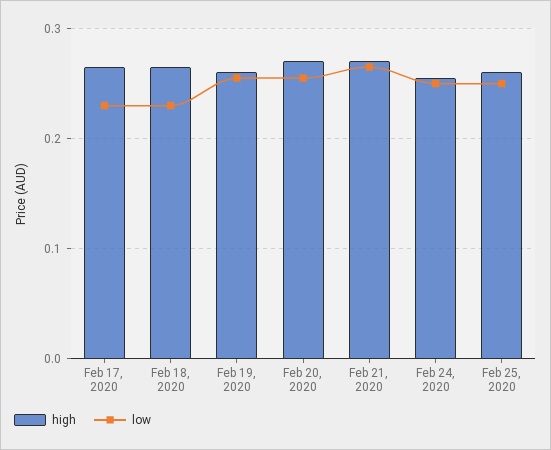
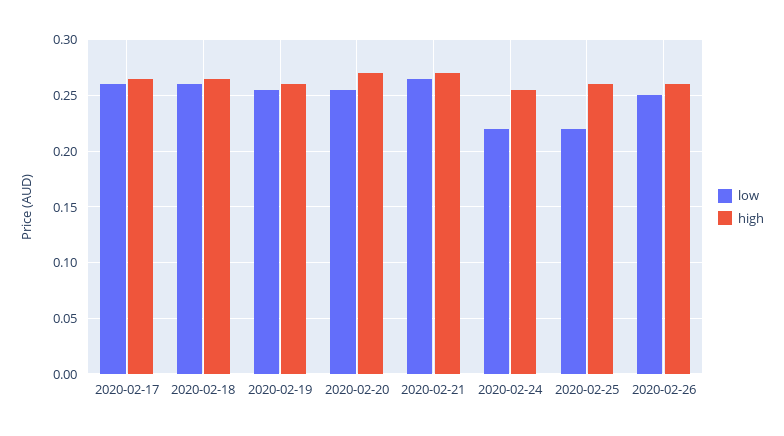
low, Feb 17, 2020: 0.23 -> 0.26
low, Feb 18, 2020: 0.23 -> 0.26
low, Feb 24, 2020: 0.25 -> 0.22
low, Feb 25, 2020: 0.25 -> 0.22
low, 2020-02-26: none -> 0.25
high, 2020-02-26: none -> 0.26

